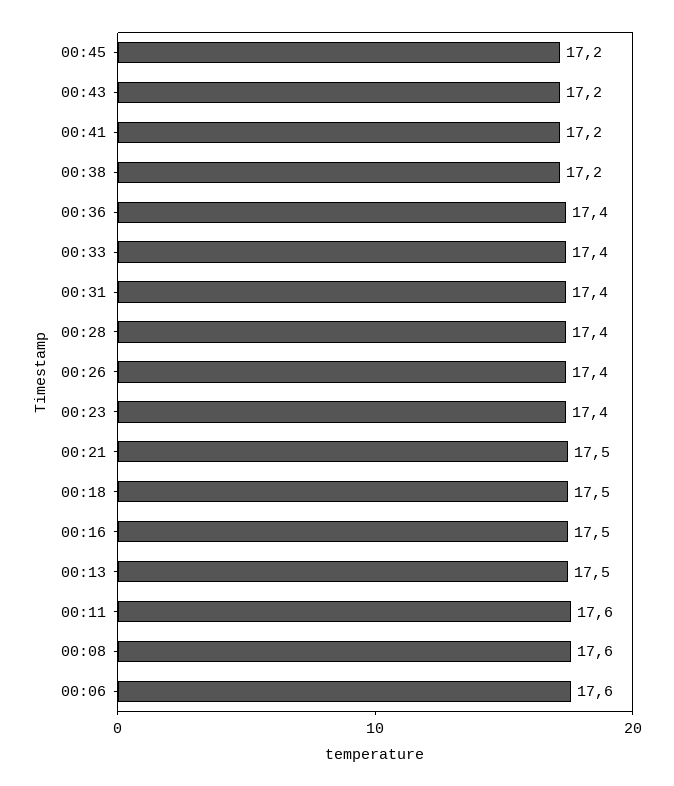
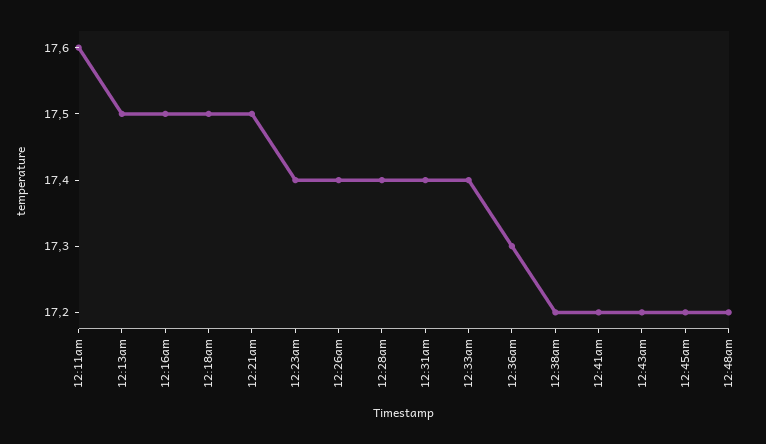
00:36: 17.4 -> 17.3
00:08: 17.6 -> none
00:06: 17.6 -> none
12:48am: none -> 17.2

